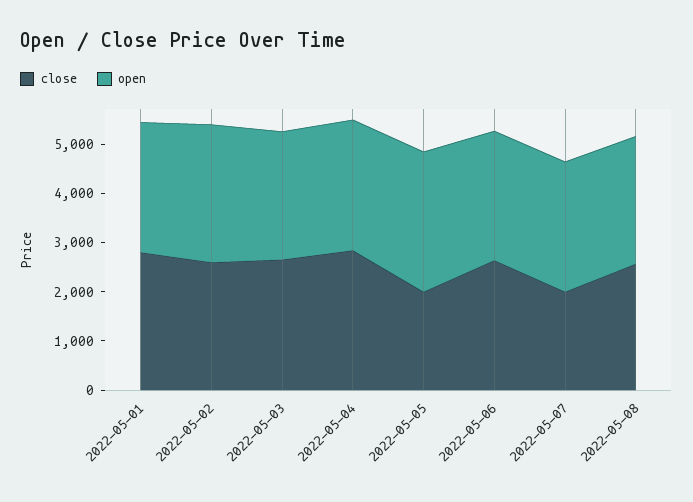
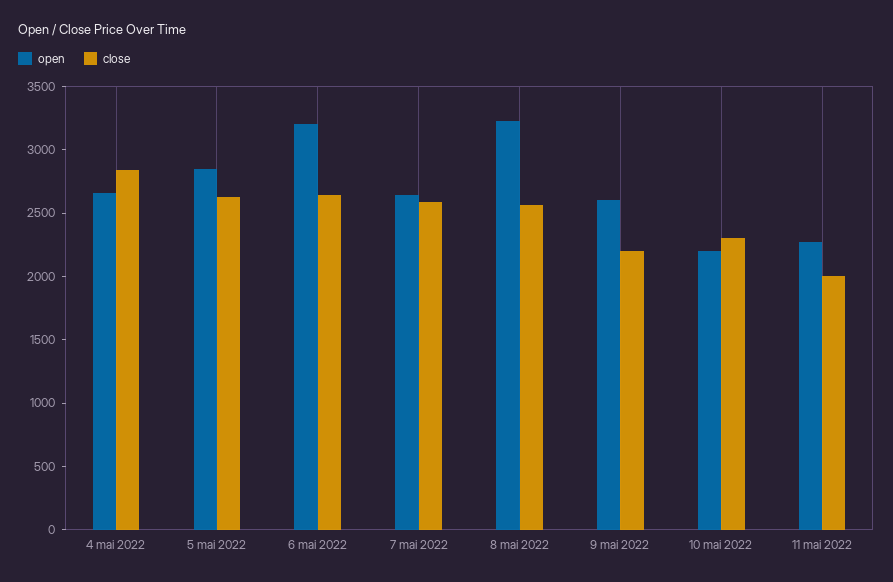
close, 2022-05-01: 2800 -> none
open, 2022-05-01: 2600 -> none
close, 2022-05-02: 2600 -> none
open, 2022-05-02: 2800 -> none
close, 2022-05-03: 2600 -> none
open, 2022-05-03: 2600 -> none
close, 2022-05-05: 2000 -> 2600
open, 2022-05-06: 2600 -> 3200
close, 2022-05-07: 2000 -> 2600
open, 2022-05-08: 2600 -> 3200
open, 9 mai 2022: none -> 2600
close, 9 mai 2022: none -> 2200
open, 10 mai 2022: none -> 2200
close, 10 mai 2022: none -> 2300
open, 11 mai 2022: none -> 2300
close, 11 mai 2022: none -> 2000

